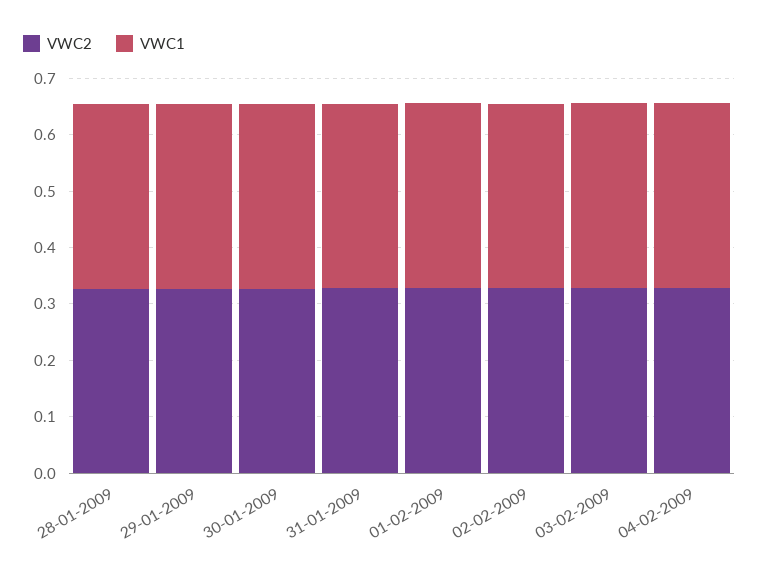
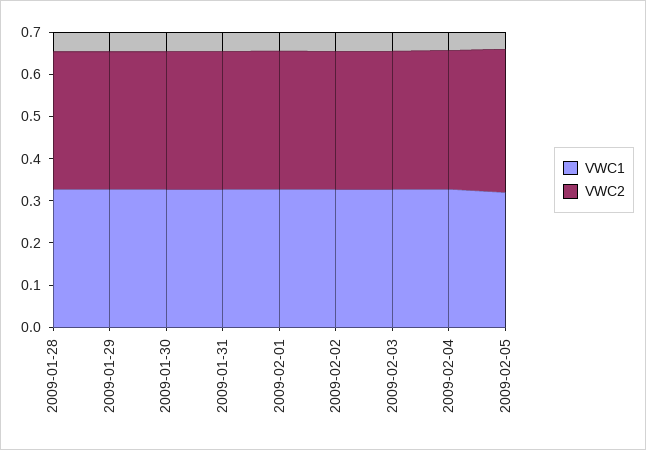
VWC1, 2009-02-05: none -> 0.32
VWC2, 2009-02-05: none -> 0.34

